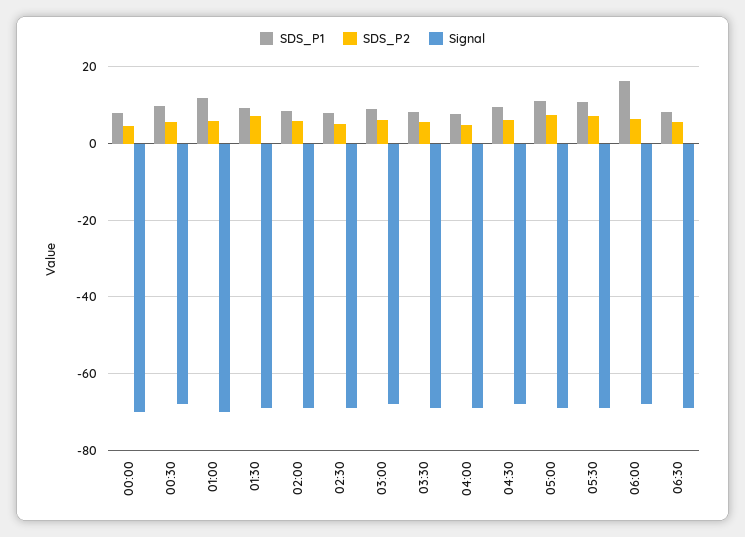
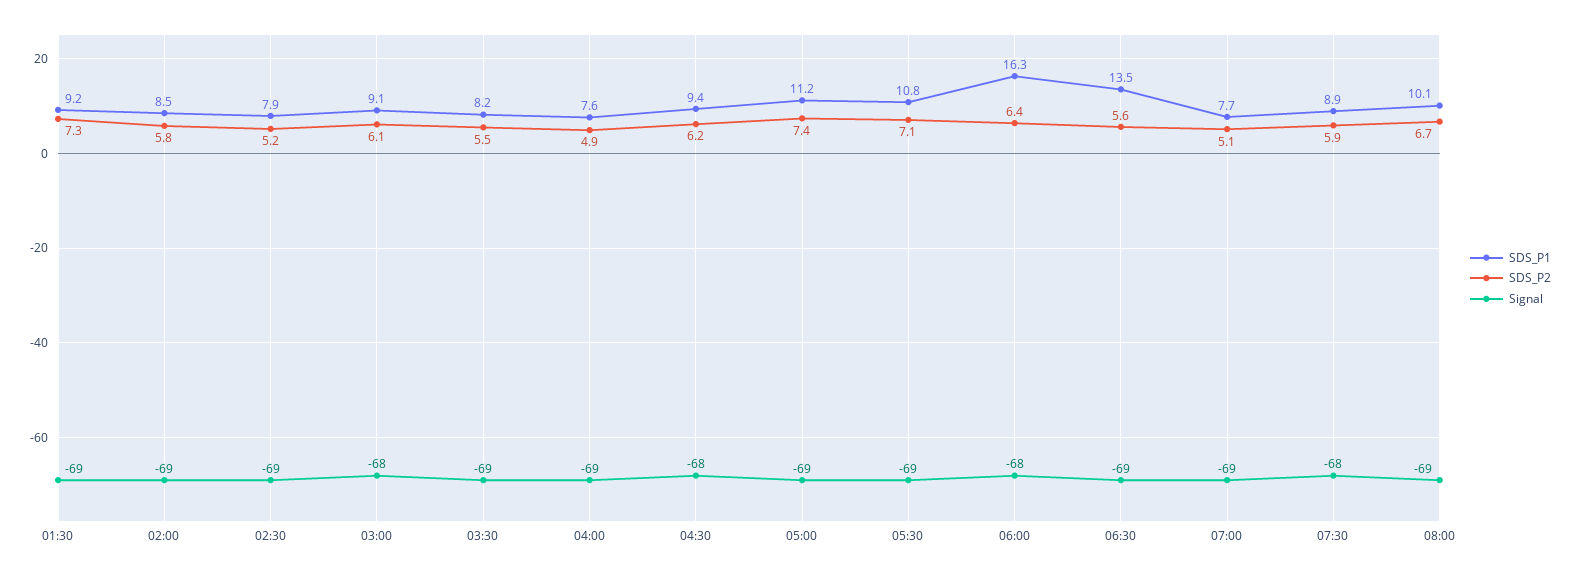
SDS_P1, 00:00: 8 -> none
SDS_P2, 00:00: 4 -> none
Signal, 00:00: -70 -> none
SDS_P1, 00:30: 10 -> none
SDS_P2, 00:30: 6 -> none
Signal, 00:30: -68 -> none
SDS_P1, 01:00: 12 -> none
SDS_P2, 01:00: 6 -> none
Signal, 01:00: -70 -> none
SDS_P1, 06:30: 8 -> 13.5
SDS_P1, 07:00: none -> 7.7
SDS_P2, 07:00: none -> 5.1
Signal, 07:00: none -> -69
SDS_P1, 07:30: none -> 8.9
SDS_P2, 07:30: none -> 5.9
Signal, 07:30: none -> -68
SDS_P1, 08:00: none -> 10.1
SDS_P2, 08:00: none -> 6.7
Signal, 08:00: none -> -69

